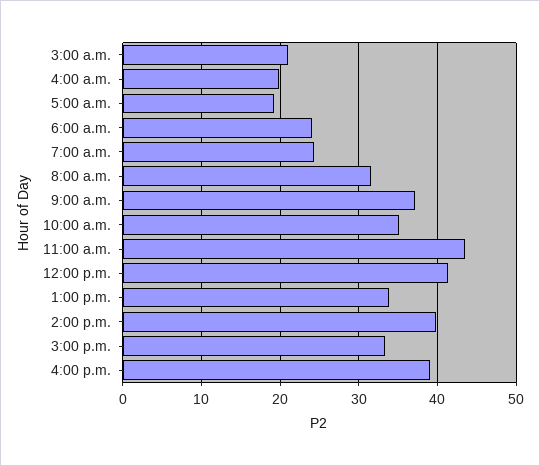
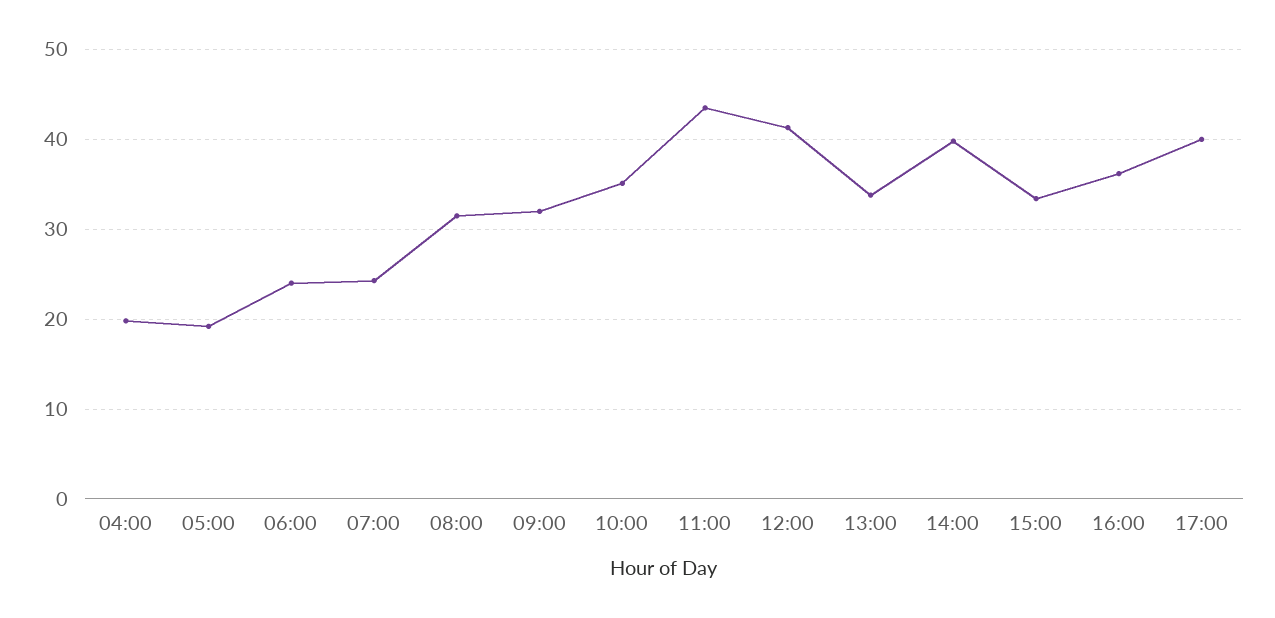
3:00 a.m.: 21 -> none
9:00 a.m.: 37 -> 32
4:00 p.m.: 39 -> 36
17:00: none -> 40

